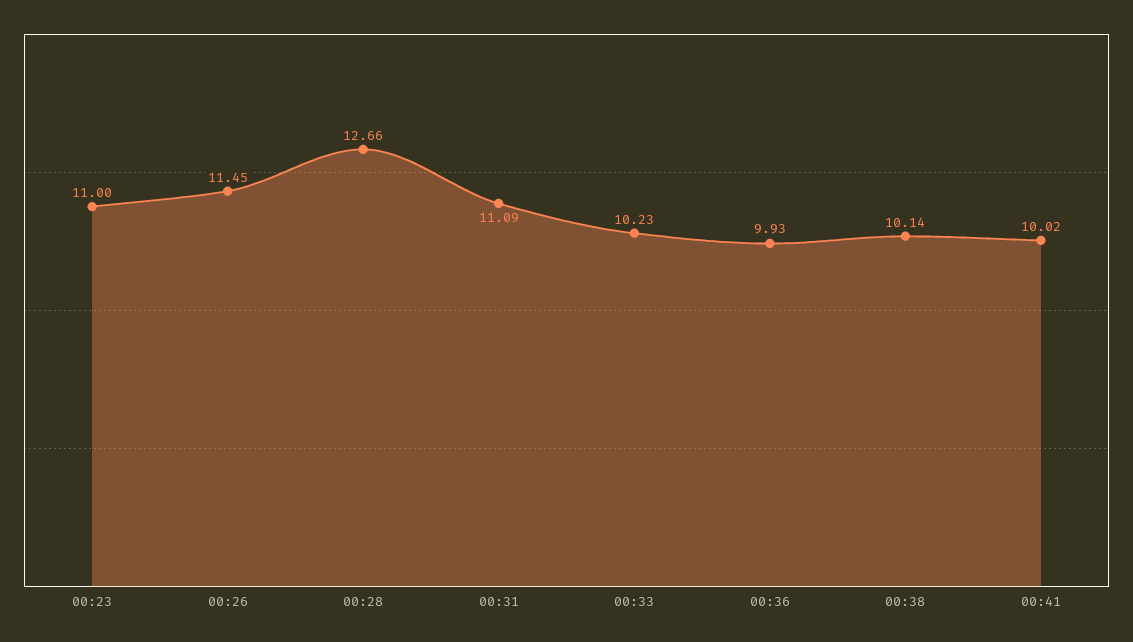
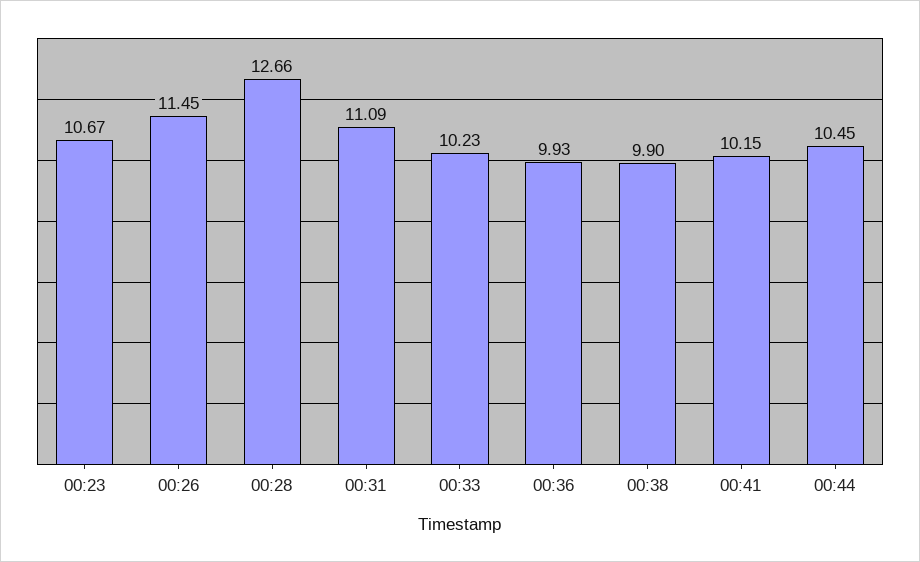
00:23: 11 -> 10.67
00:38: 10.14 -> 9.9
00:41: 10.02 -> 10.15
00:44: none -> 10.45

